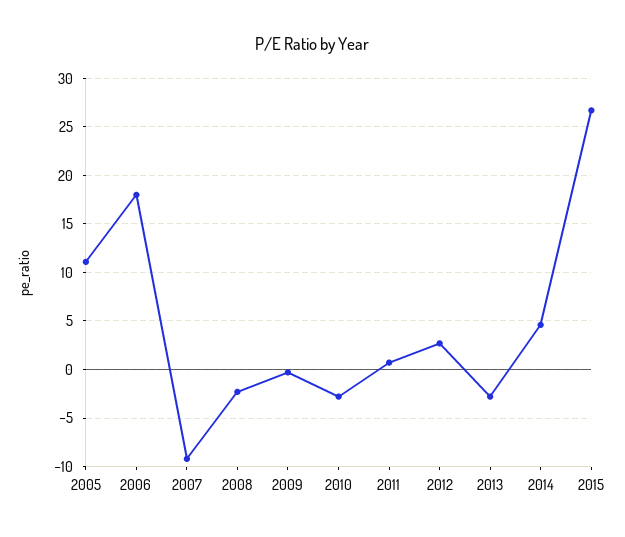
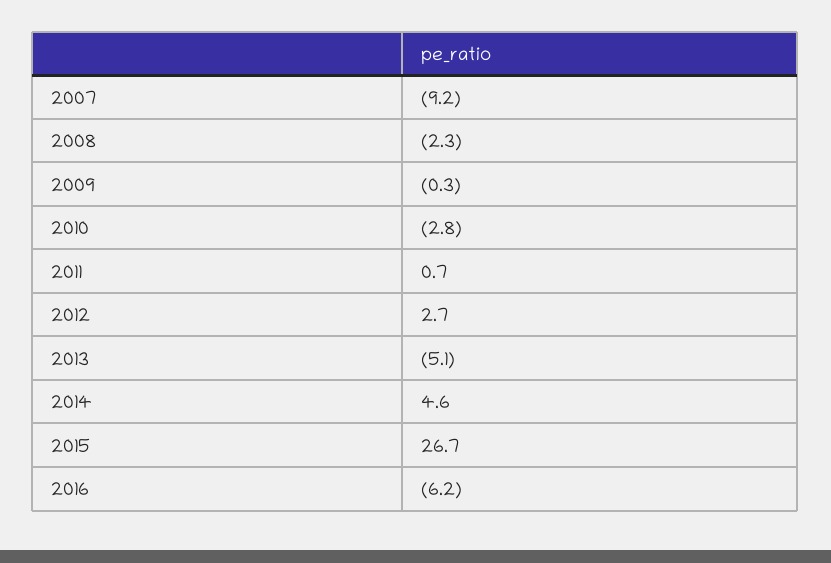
2005: 11 -> none
2006: 18 -> none
2013: -3 -> -5.1
2016: none -> -6.2

